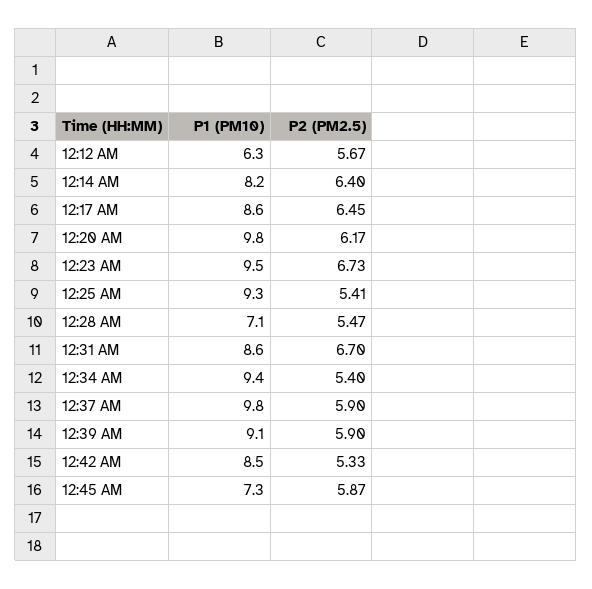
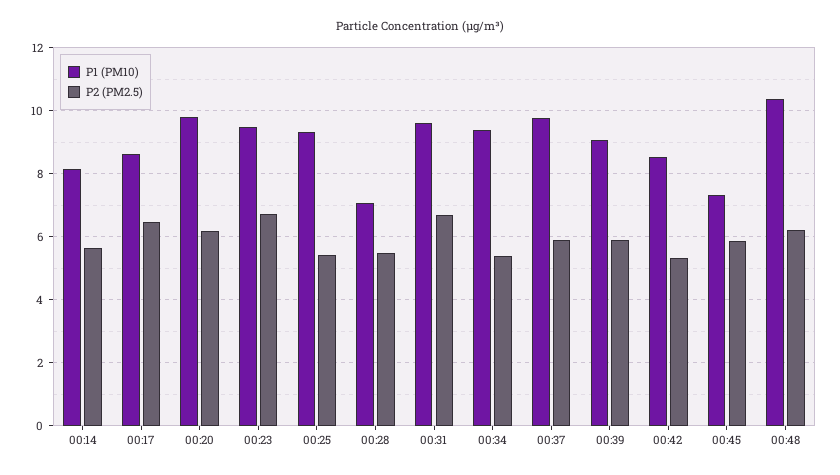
P1 (PM10), 12:12 AM: 6.3 -> none
P2 (PM2.5), 12:12 AM: 5.67 -> none
P2 (PM2.5), 12:14 AM: 6.4 -> 5.6
P1 (PM10), 12:31 AM: 8.6 -> 9.6
P1 (PM10), 00:48: none -> 10.4
P2 (PM2.5), 00:48: none -> 6.2

